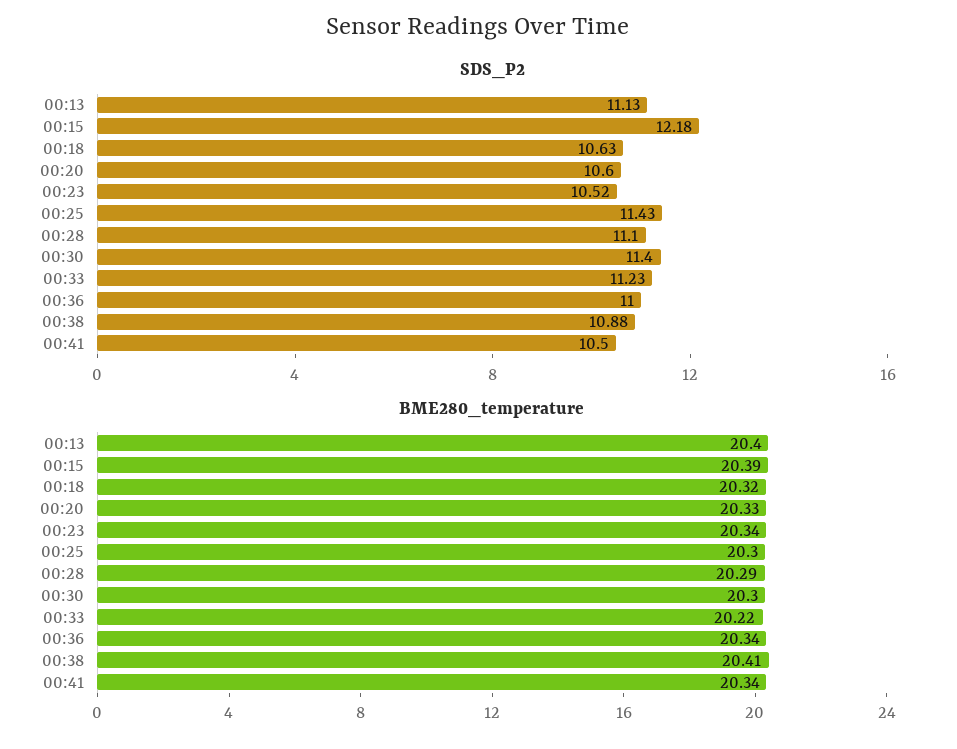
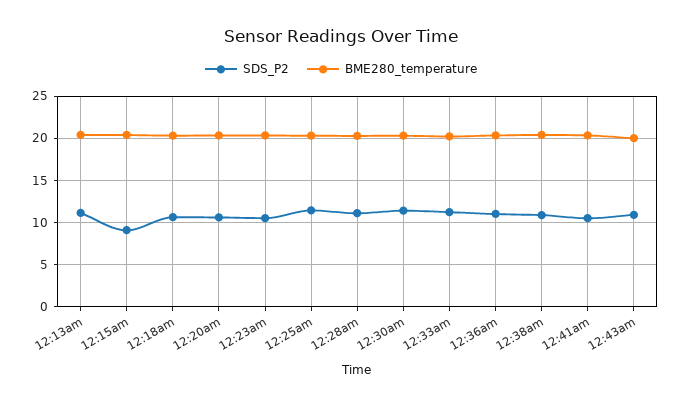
SDS_P2, 00:15: 12.18 -> 9
SDS_P2, 12:43am: none -> 11
BME280_temperature, 12:43am: none -> 20

